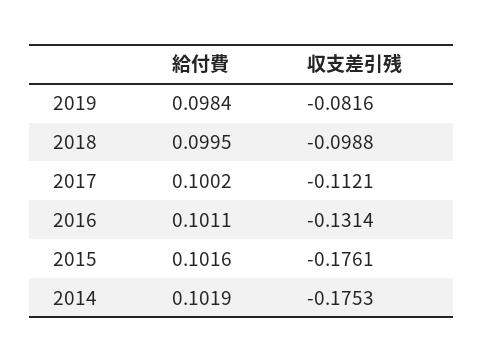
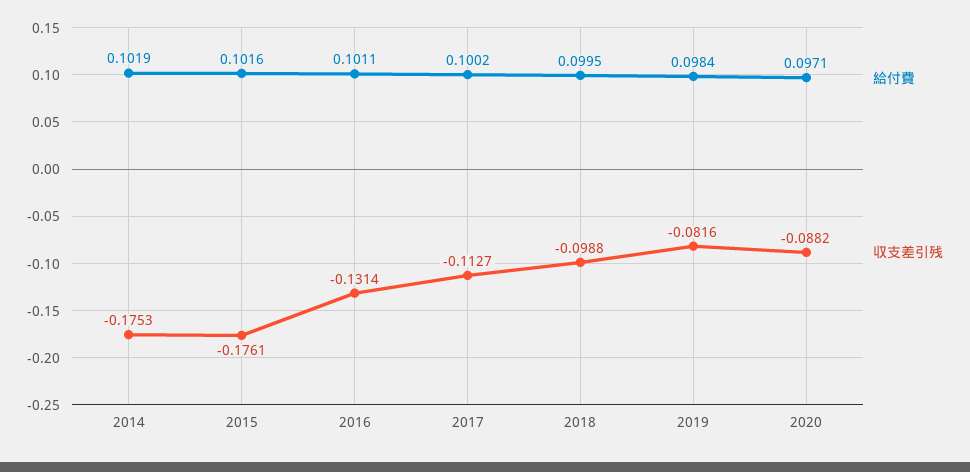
収支差引残, 2017: -0.1121 -> -0.1127
給付費, 2020: none -> 0.0971
収支差引残, 2020: none -> -0.0882

